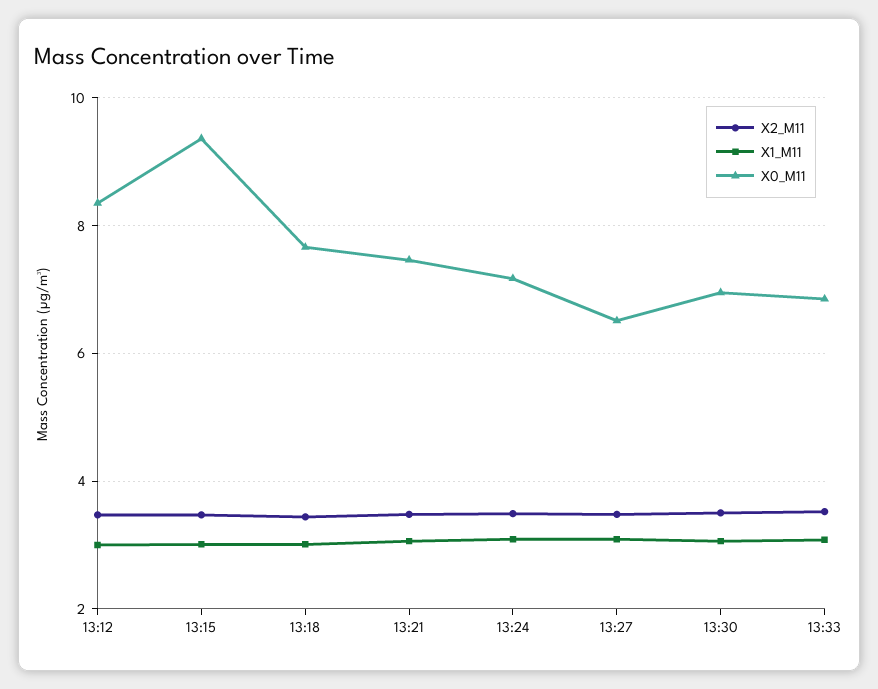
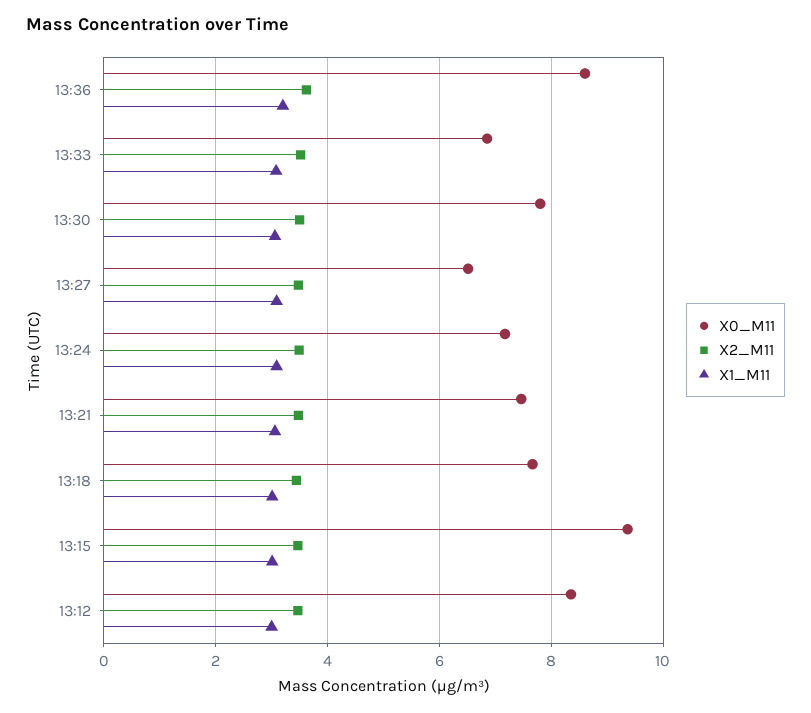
X0_M11, 13:30: 7 -> 7.8
X0_M11, 13:36: none -> 8.6
X2_M11, 13:36: none -> 3.6
X1_M11, 13:36: none -> 3.2

